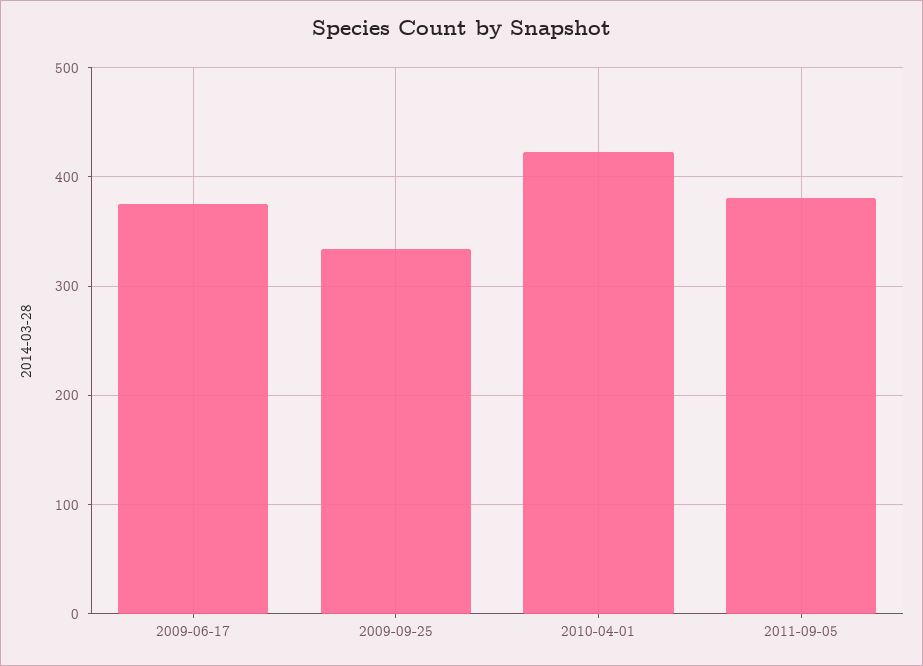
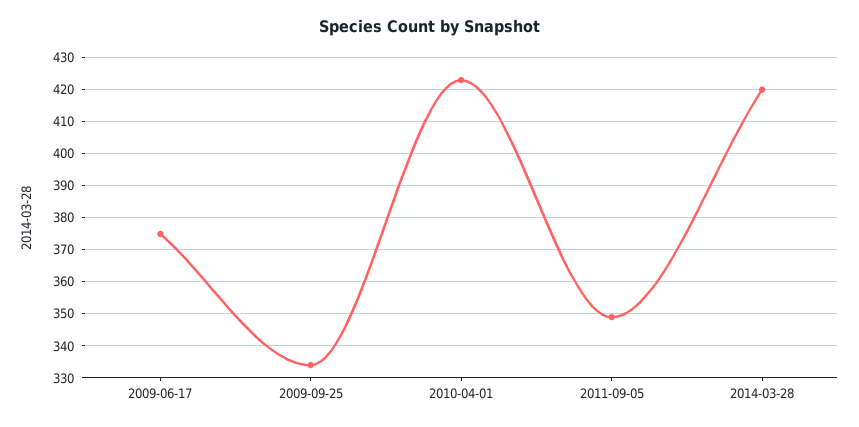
2011-09-05: 380 -> 350
2014-03-28: none -> 420

